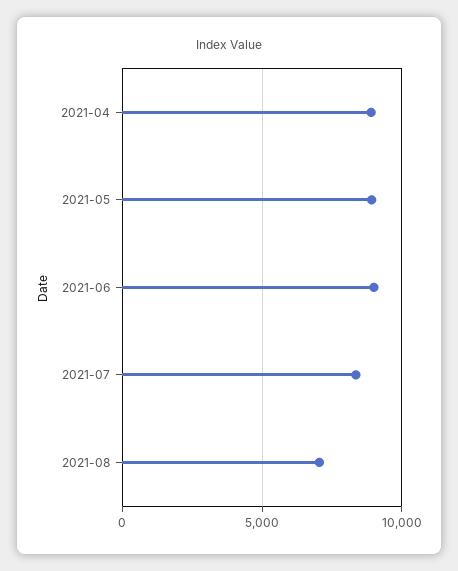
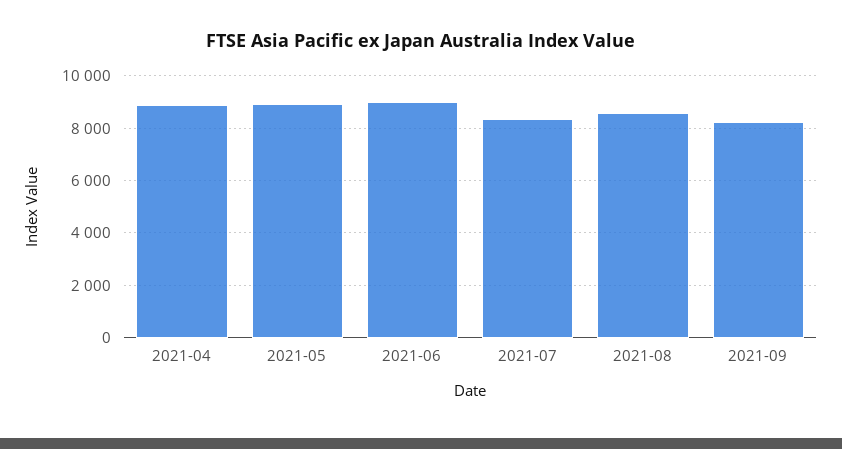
2021-08: 7000 -> 8500
2021-09: none -> 8250

